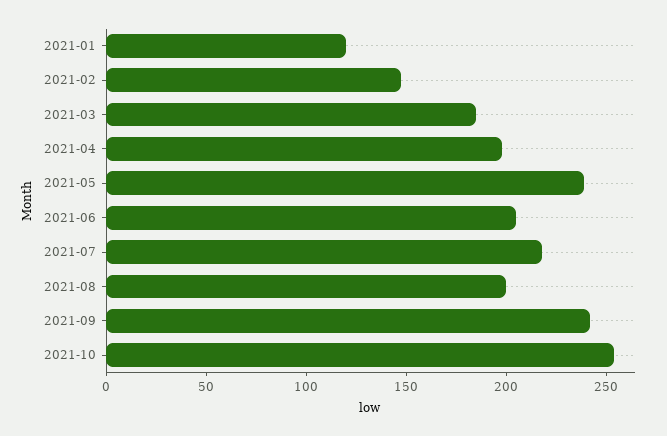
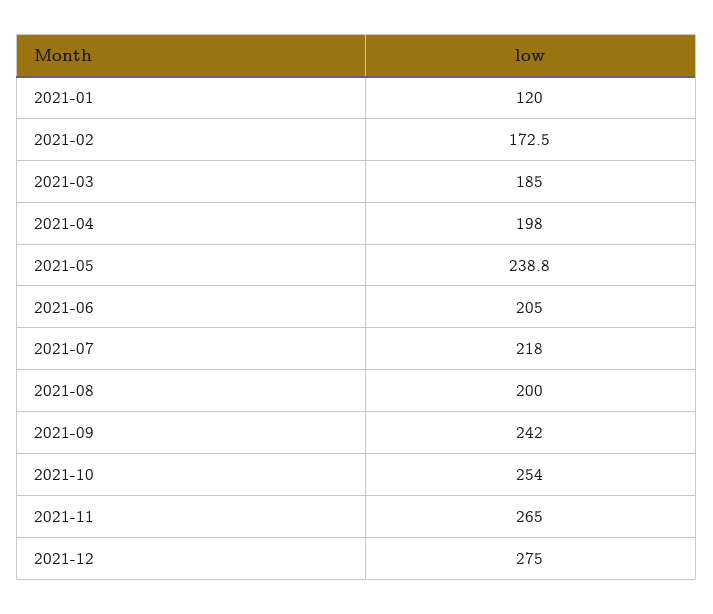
2021-02: 150 -> 172.5
2021-11: none -> 265
2021-12: none -> 275

